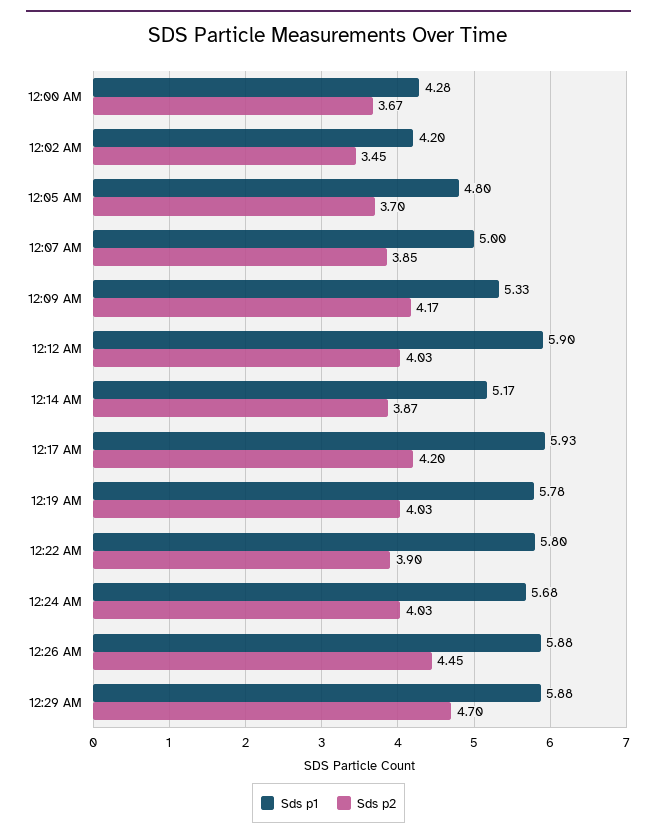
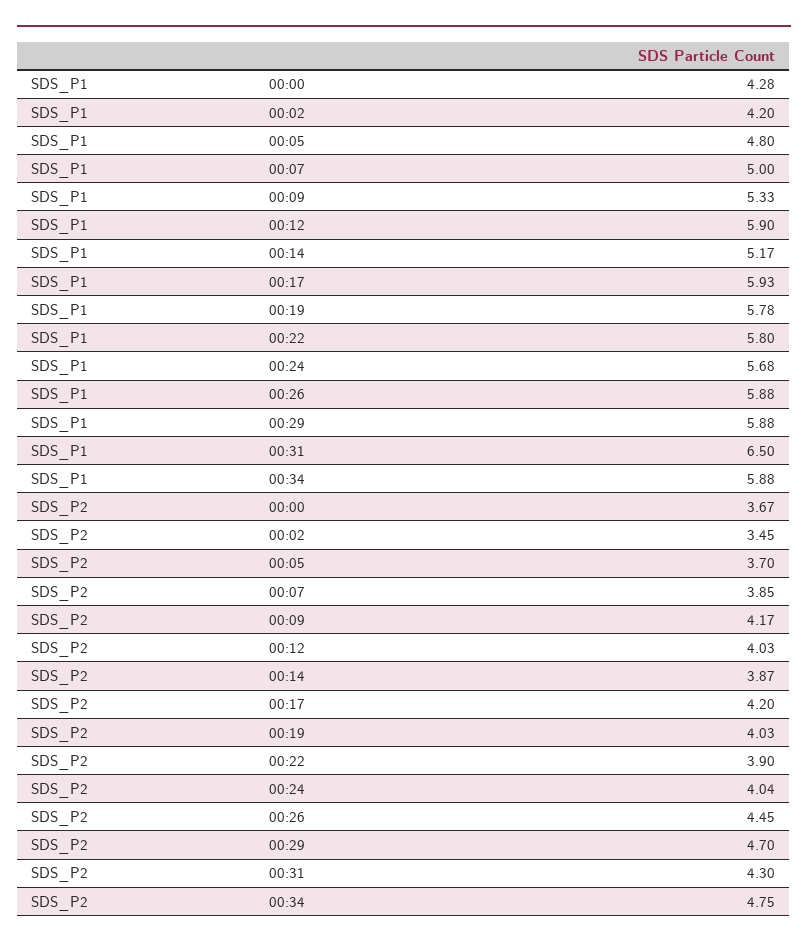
Sds p2, 12:24 AM: 4.03 -> 4.04
Sds p1, 00:31: none -> 6.5
Sds p1, 00:34: none -> 5.88
Sds p2, 00:31: none -> 4.3
Sds p2, 00:34: none -> 4.75

